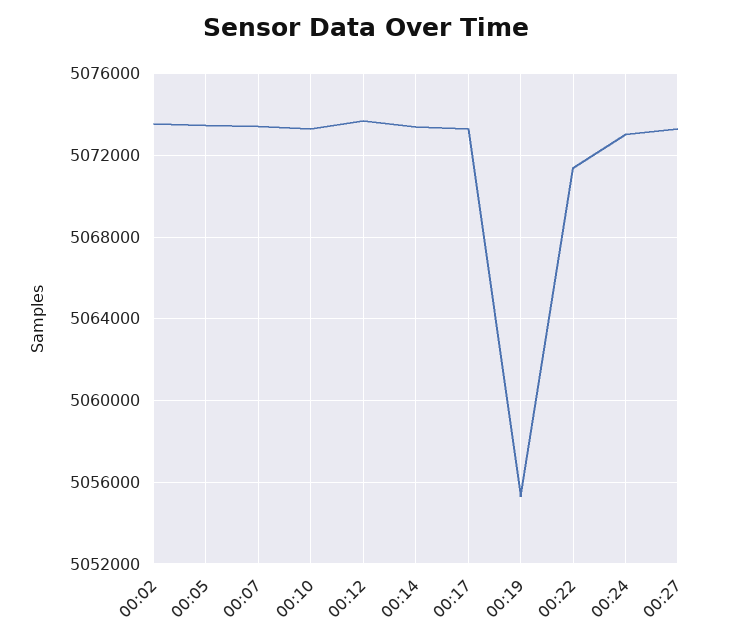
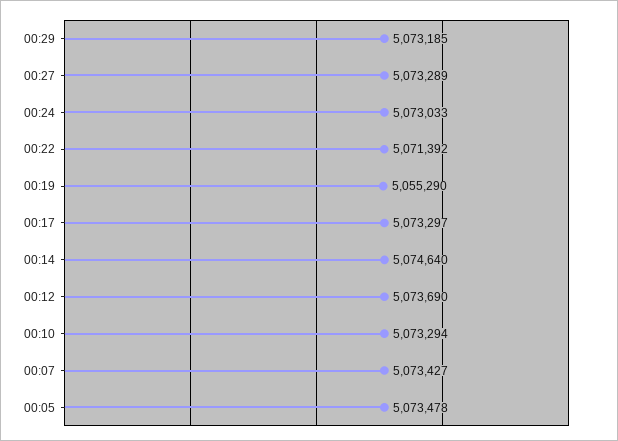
00:02: 5073500 -> none
00:14: 5073500 -> 5074640
00:29: none -> 5073185

